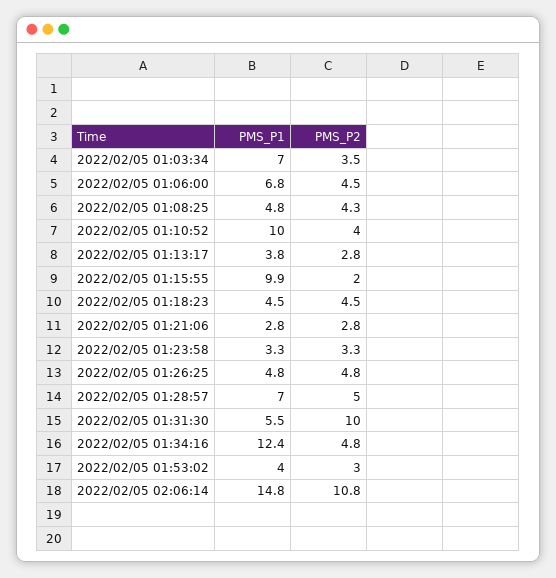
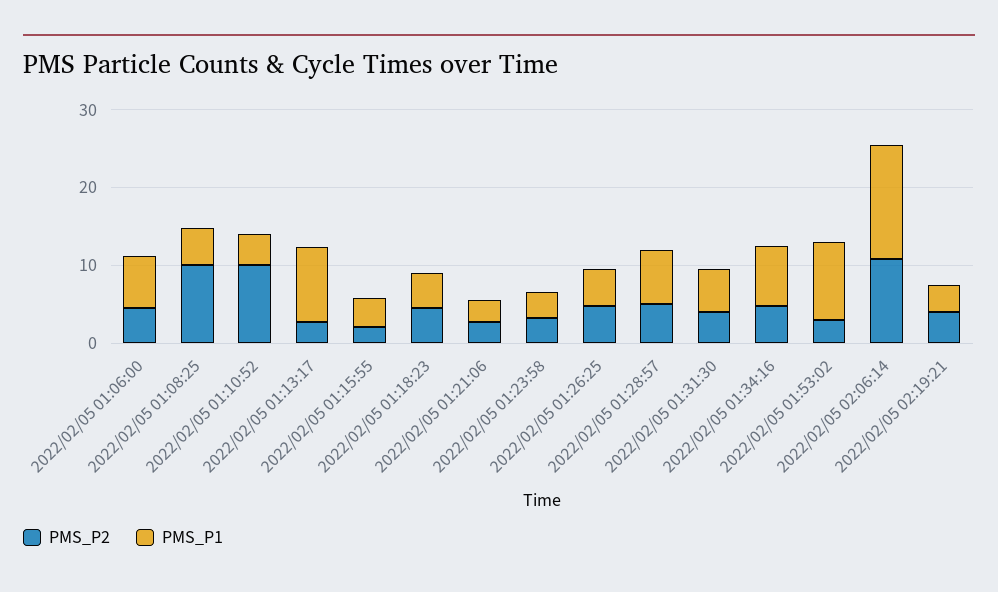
PMS_P1, 2022/02/05 01:03:34: 7 -> none
PMS_P2, 2022/02/05 01:03:34: 3.5 -> none
PMS_P2, 2022/02/05 01:08:25: 4.3 -> 10
PMS_P1, 2022/02/05 01:10:52: 10 -> 4
PMS_P2, 2022/02/05 01:10:52: 4 -> 10
PMS_P1, 2022/02/05 01:13:17: 3.8 -> 10
PMS_P1, 2022/02/05 01:15:55: 9.9 -> 4
PMS_P2, 2022/02/05 01:31:30: 10 -> 4
PMS_P1, 2022/02/05 01:34:16: 12.4 -> 8
PMS_P1, 2022/02/05 01:53:02: 4 -> 10
PMS_P2, 2022/02/05 02:19:21: none -> 4
PMS_P1, 2022/02/05 02:19:21: none -> 4

